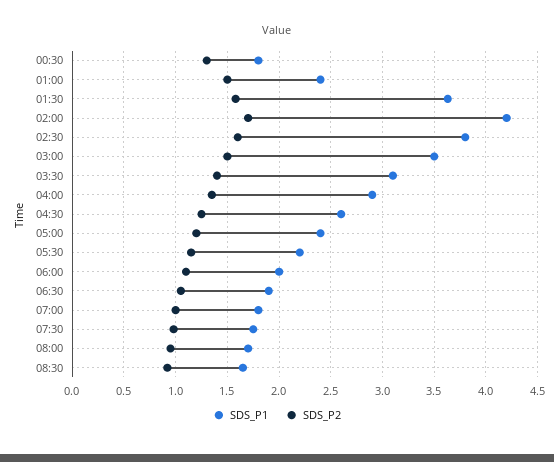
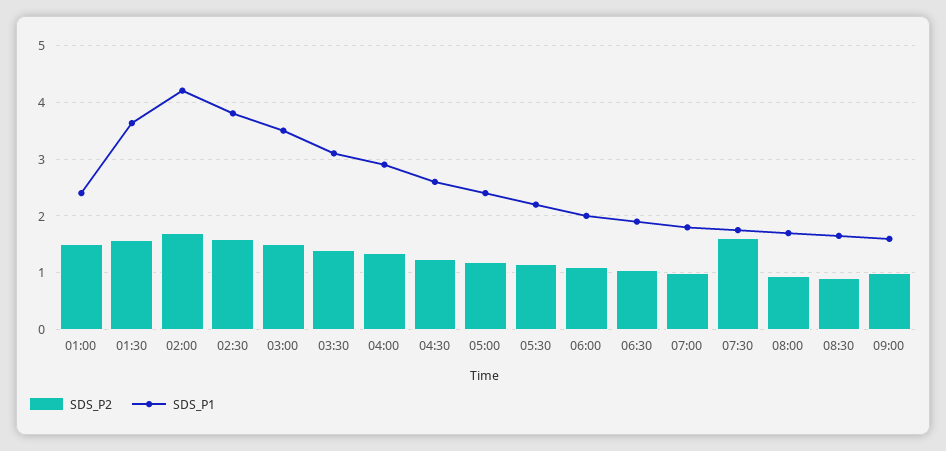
SDS_P1, 00:30: 1.8 -> none
SDS_P2, 00:30: 1.3 -> none
SDS_P2, 07:30: 1 -> 1.6
SDS_P2, 09:00: none -> 1
SDS_P1, 09:00: none -> 1.6

